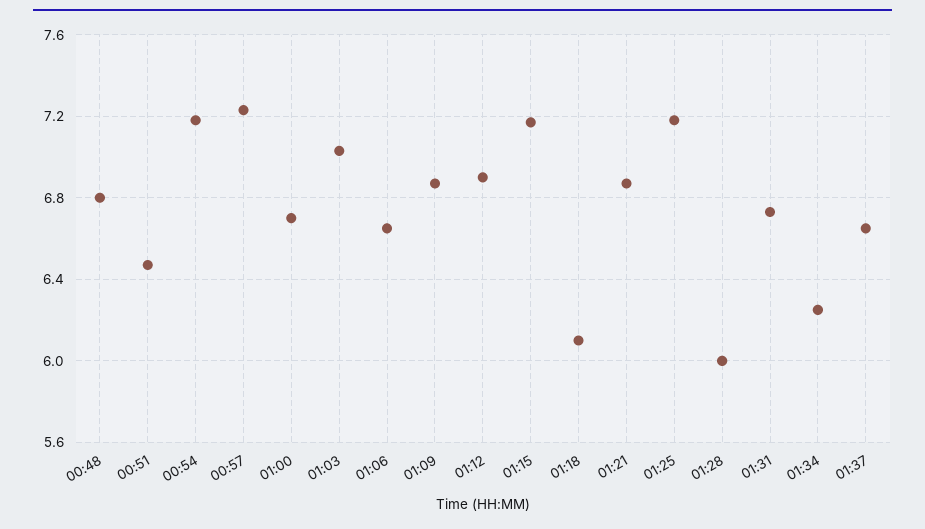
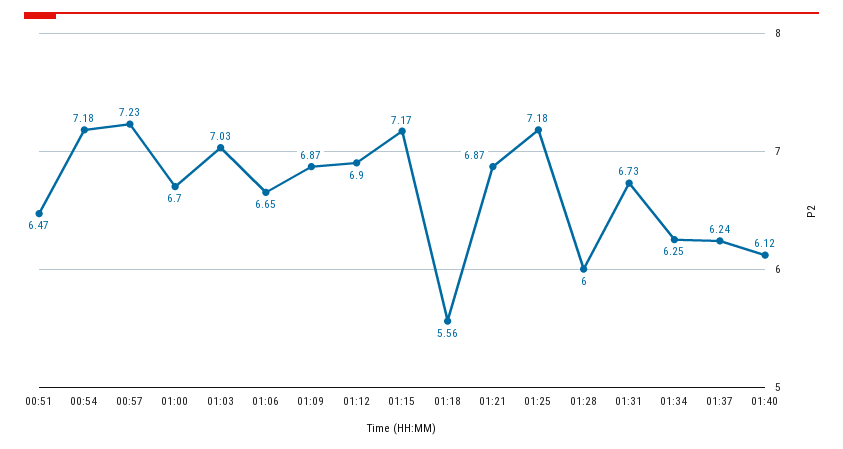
00:48: 6.8 -> none
01:18: 6.1 -> 5.56
01:37: 6.65 -> 6.24
01:40: none -> 6.12

